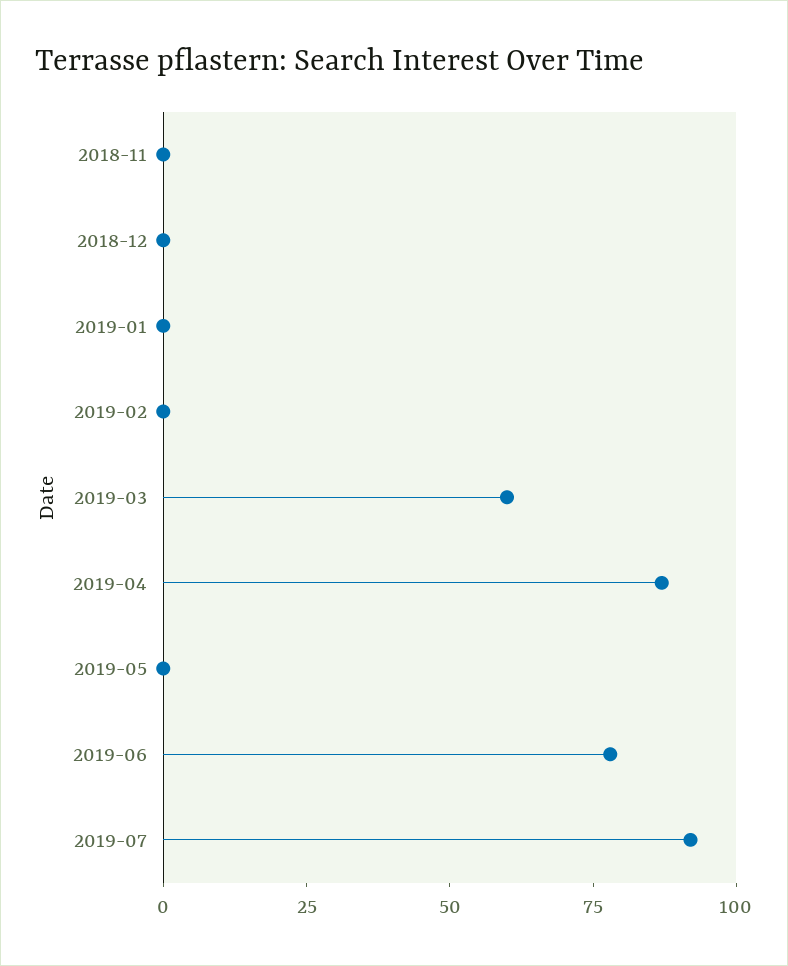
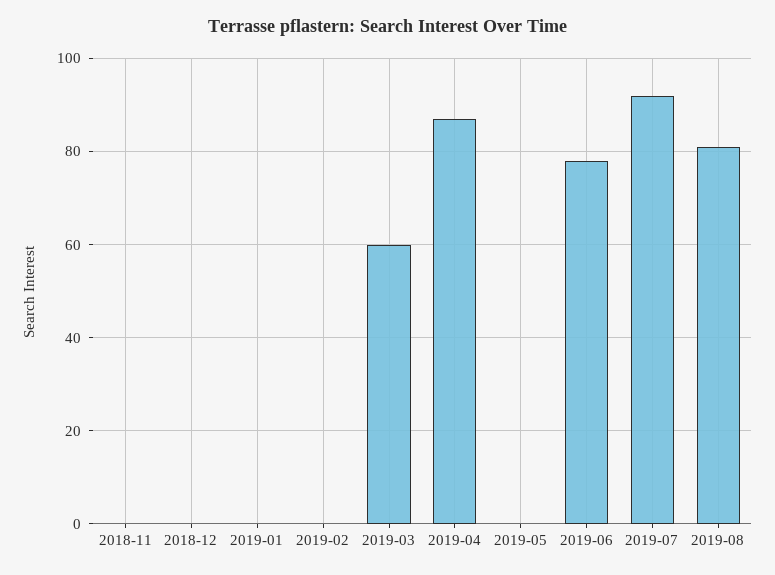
2019-08: none -> 80

